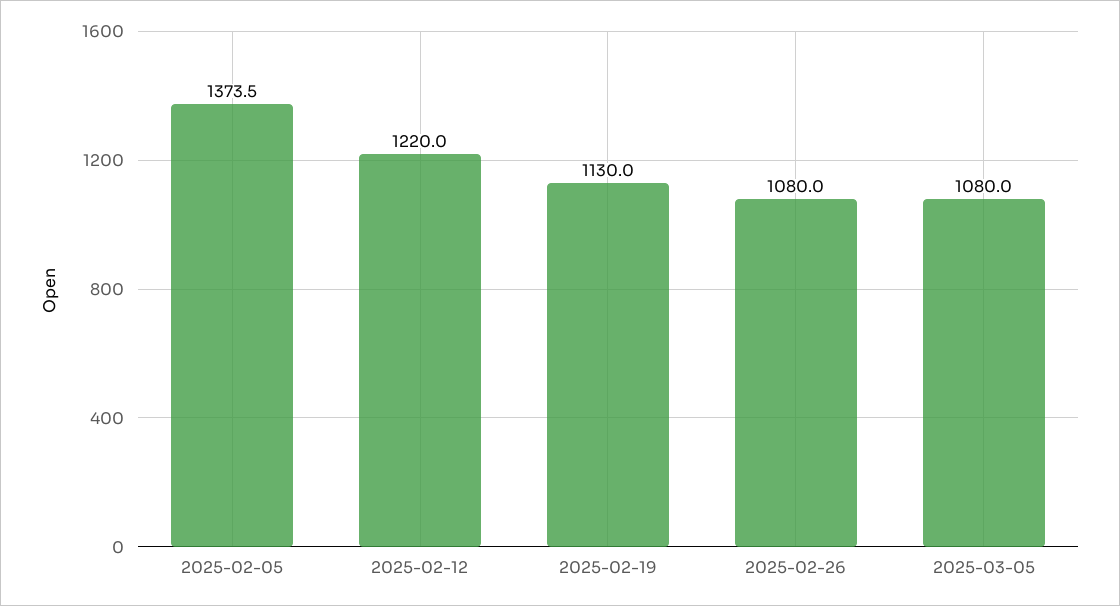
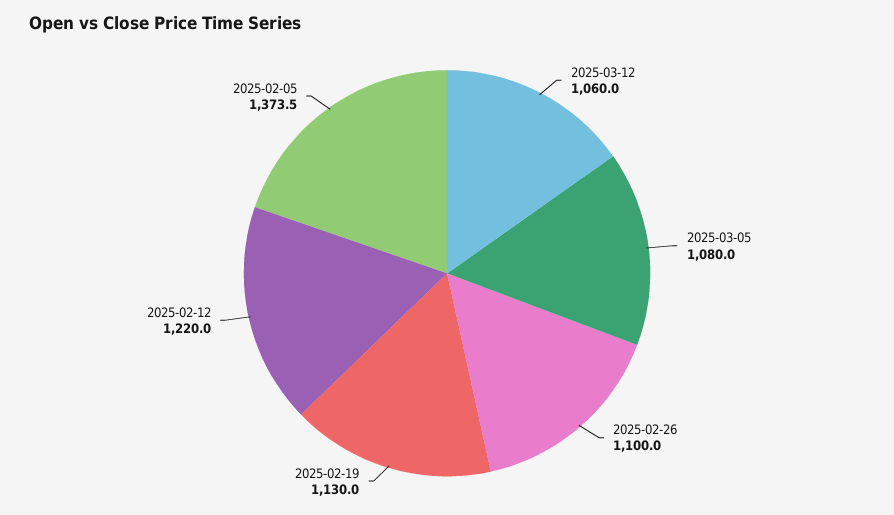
2025-02-26: 1080 -> 1100
2025-03-12: none -> 1060

